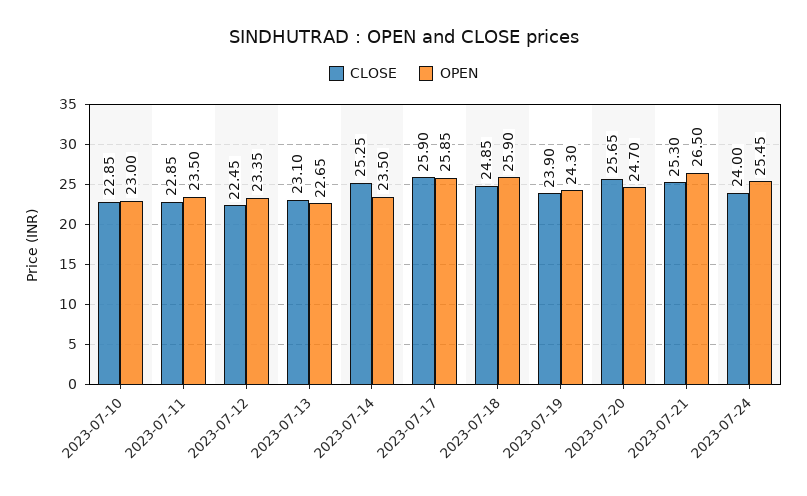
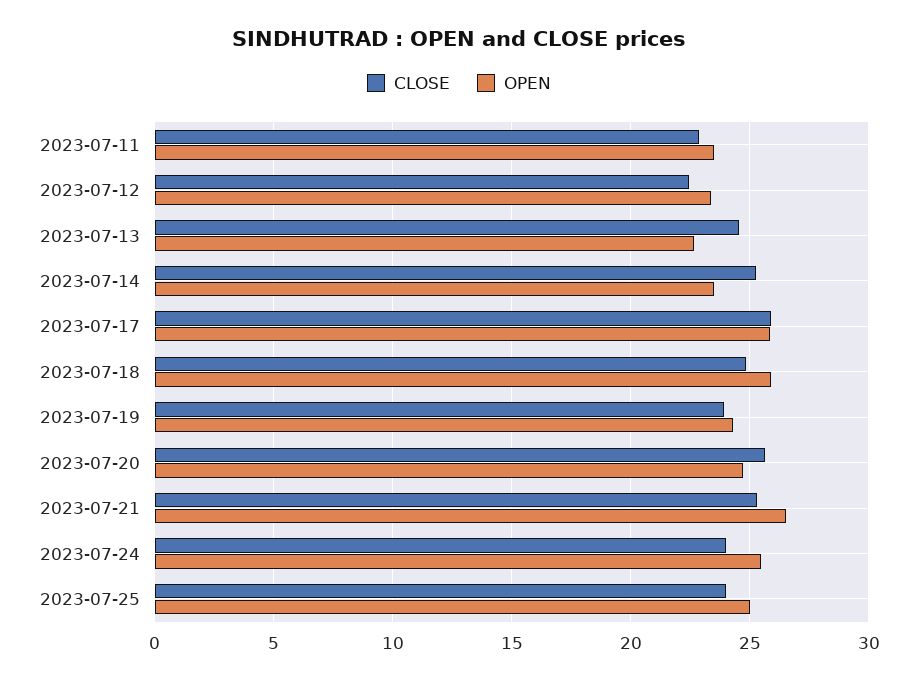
CLOSE, 2023-07-10: 22.85 -> none
OPEN, 2023-07-10: 23 -> none
CLOSE, 2023-07-13: 23.1 -> 24.5
CLOSE, 2023-07-25: none -> 24
OPEN, 2023-07-25: none -> 25

